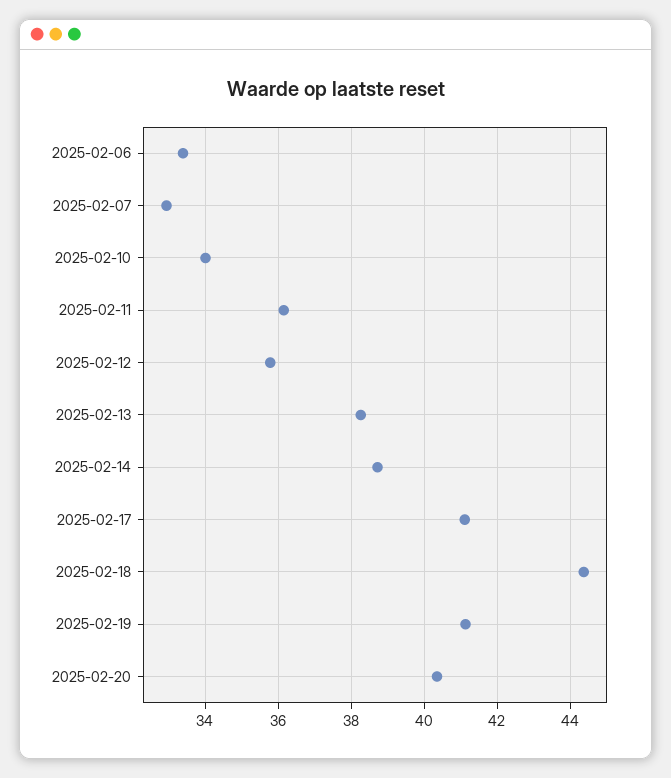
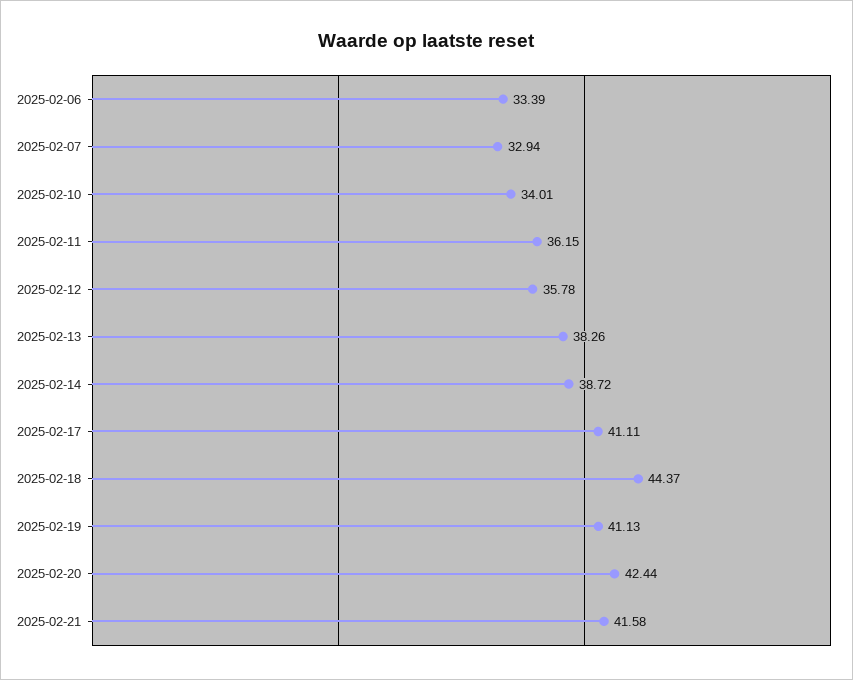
2025-02-20: 40.4 -> 42.44
2025-02-21: none -> 41.58

